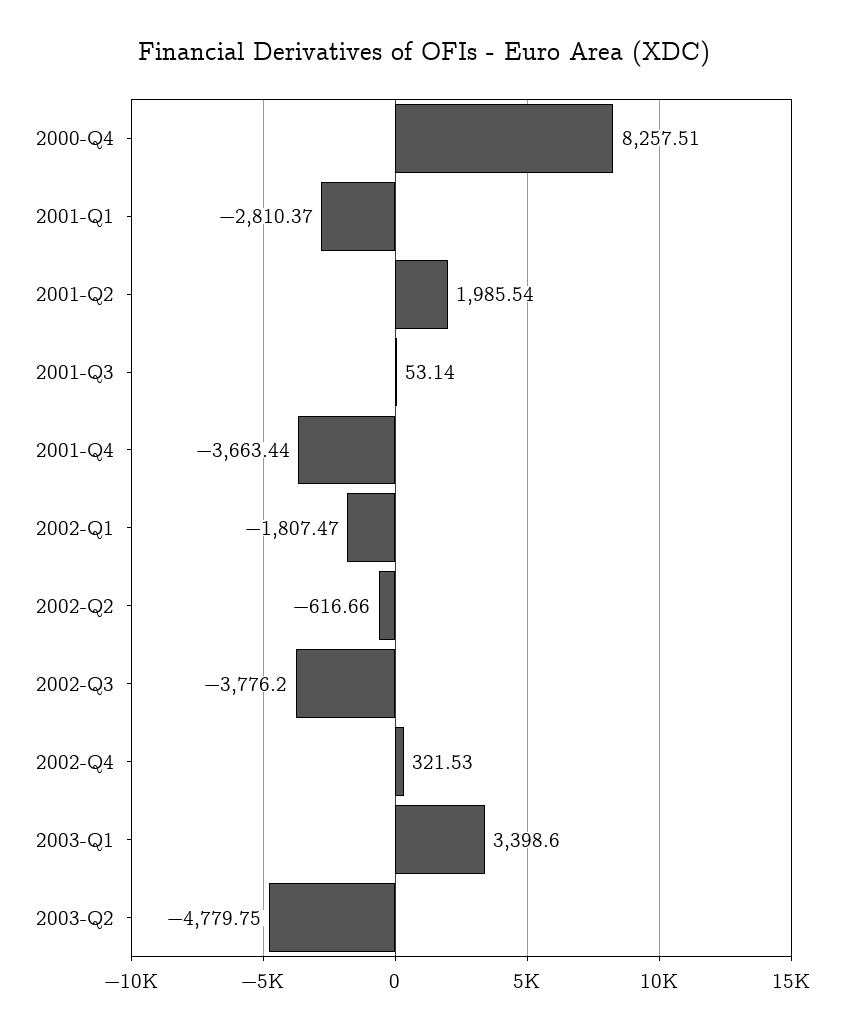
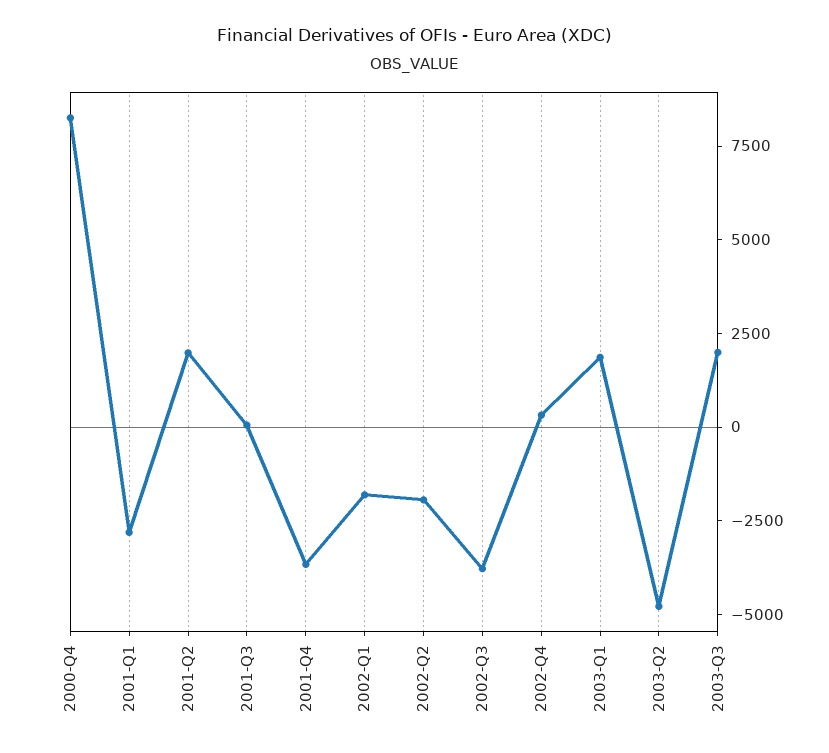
2002-Q2: -616.66 -> -2000
2003-Q1: 3398.6 -> 2000
2003-Q3: none -> 2000

